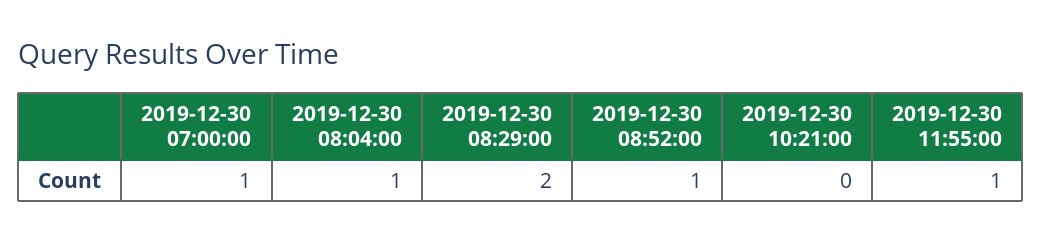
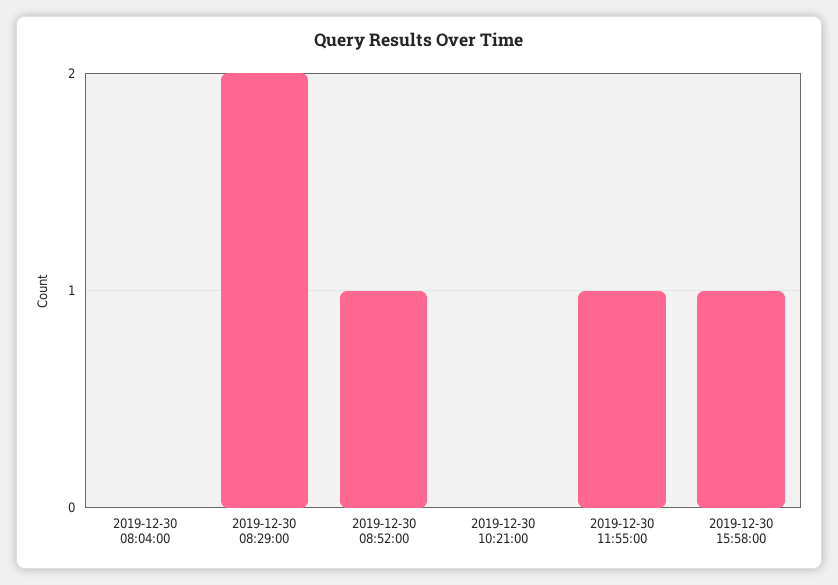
2019-12-30 07:00:00: 1 -> none
2019-12-30 08:04:00: 1 -> 0
2019-12-30 15:58:00: none -> 1

